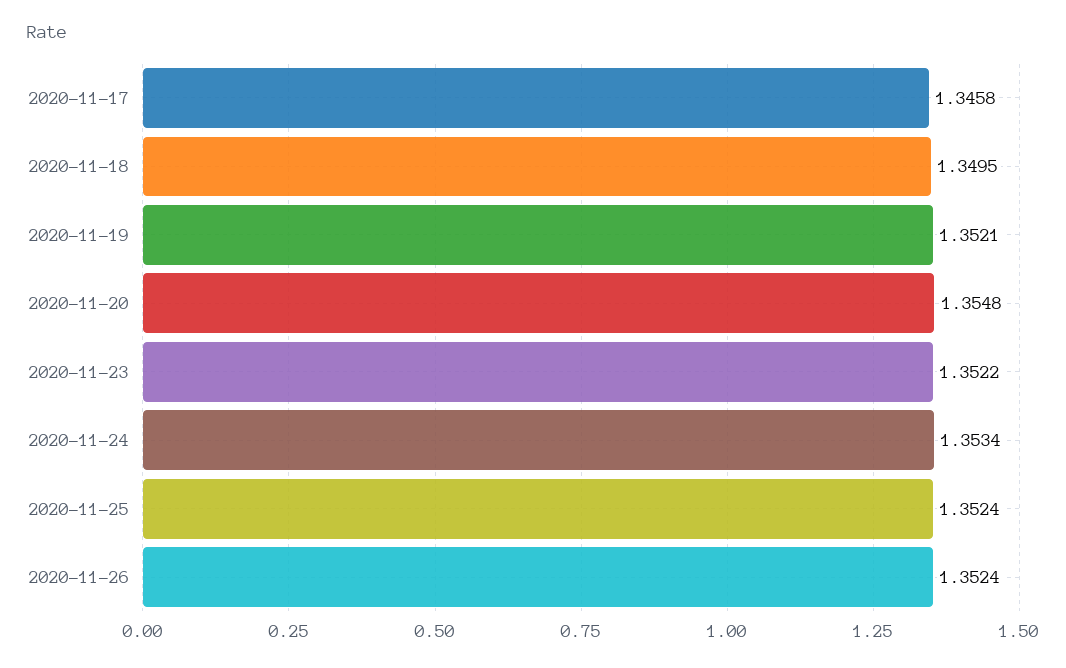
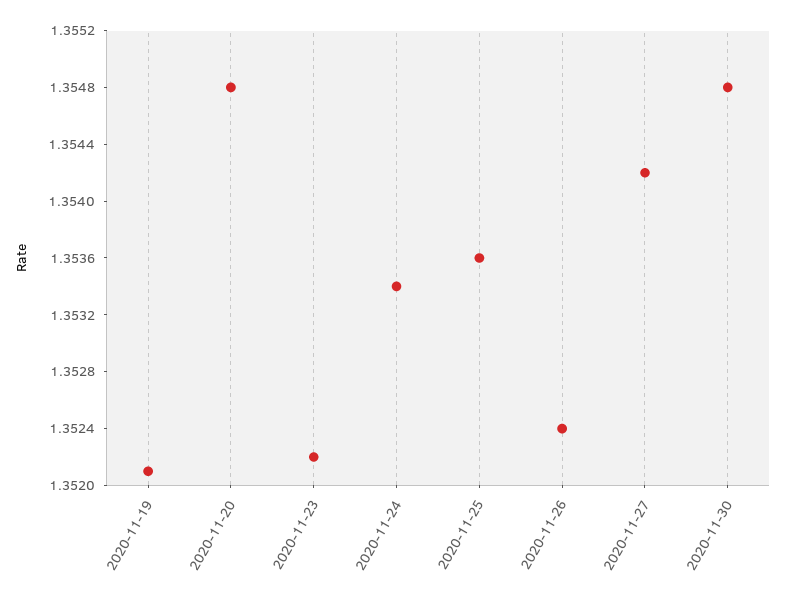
2020-11-17: 1.3458 -> none
2020-11-18: 1.3495 -> none
2020-11-25: 1.3524 -> 1.3536
2020-11-27: none -> 1.3542
2020-11-30: none -> 1.3548

